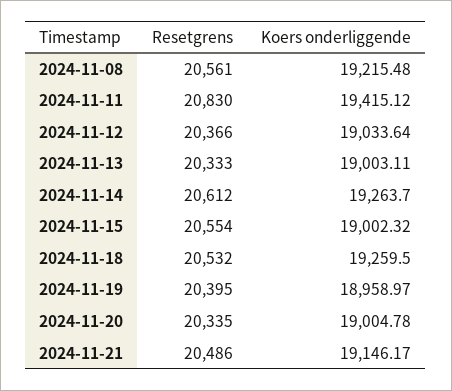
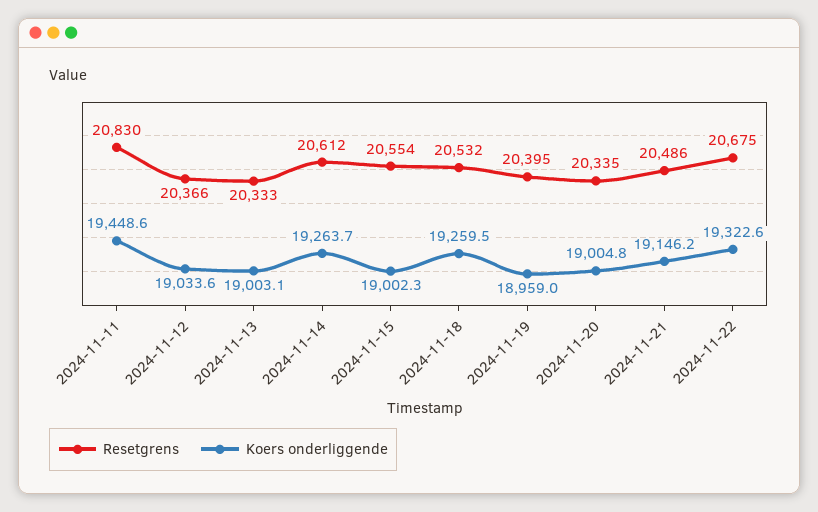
Resetgrens, 2024-11-08: 20561 -> none
Koers onderliggende, 2024-11-08: 19215.48 -> none
Koers onderliggende, 2024-11-11: 19415.12 -> 19448.6
Resetgrens, 2024-11-22: none -> 20675
Koers onderliggende, 2024-11-22: none -> 19322.6

